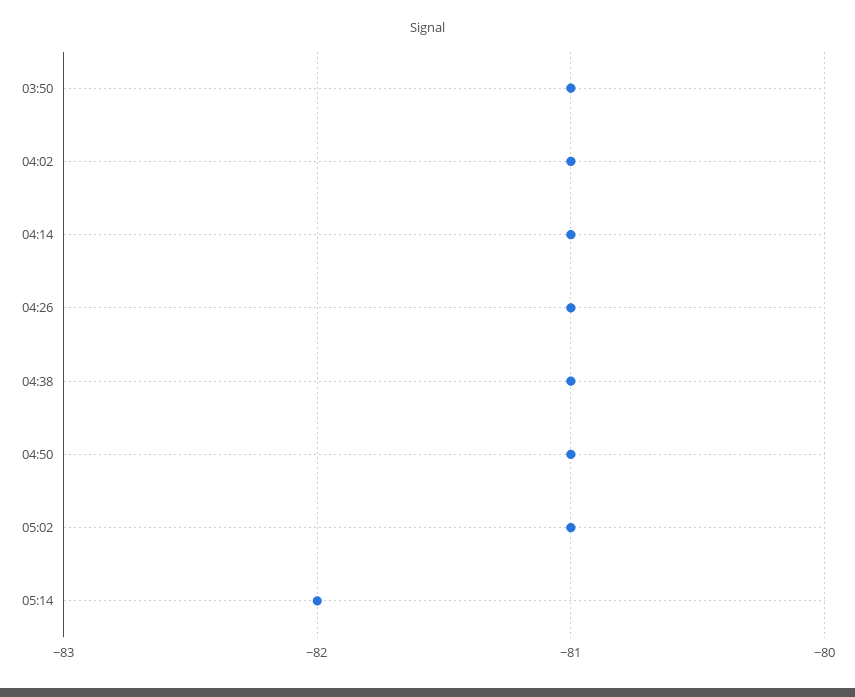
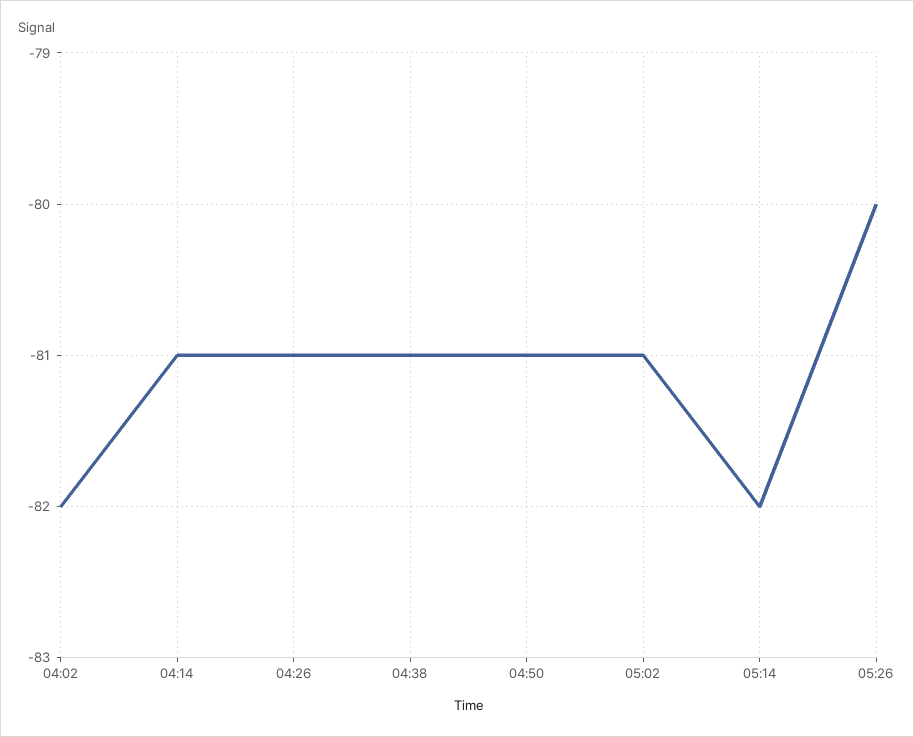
03:50: -81 -> none
04:02: -81 -> -82
05:26: none -> -80

